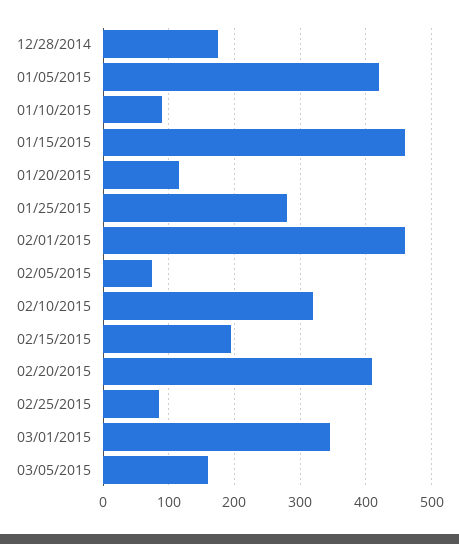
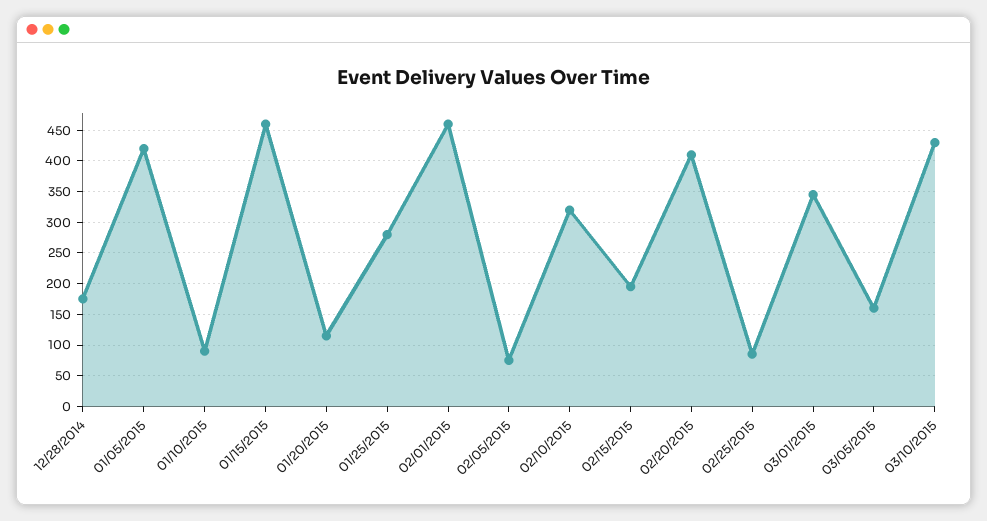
03/10/2015: none -> 430

